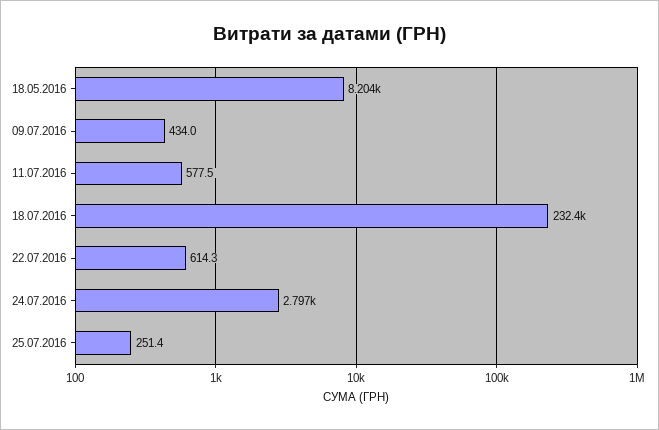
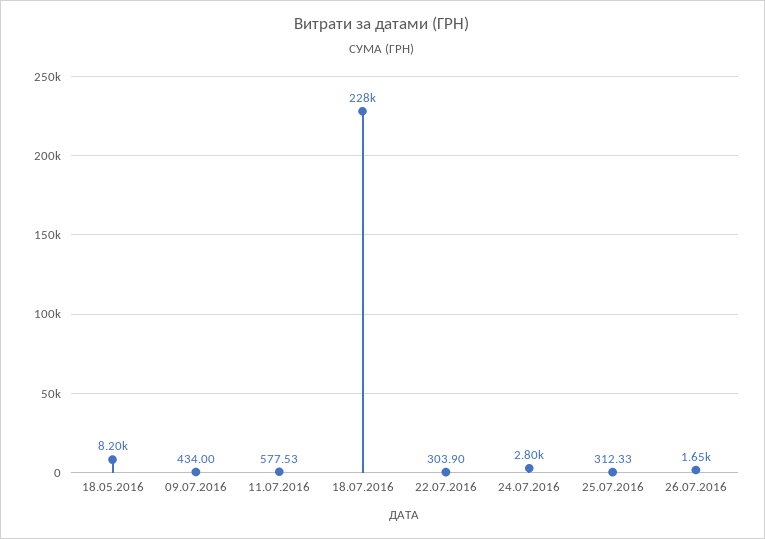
18.07.2016: 232400 -> 228000
22.07.2016: 614.3 -> 303.9
25.07.2016: 251.4 -> 312.33
26.07.2016: none -> 1650

